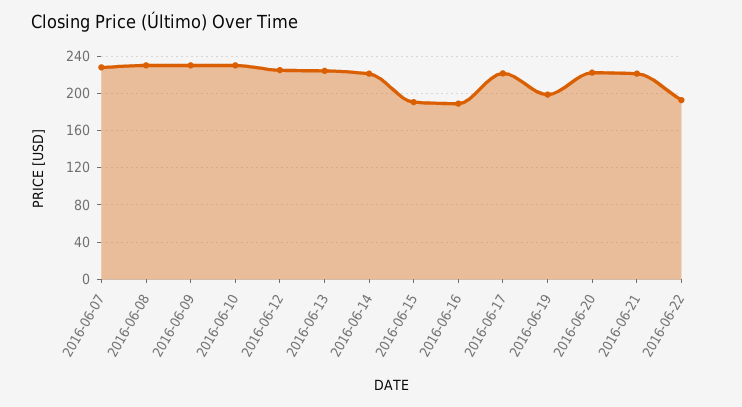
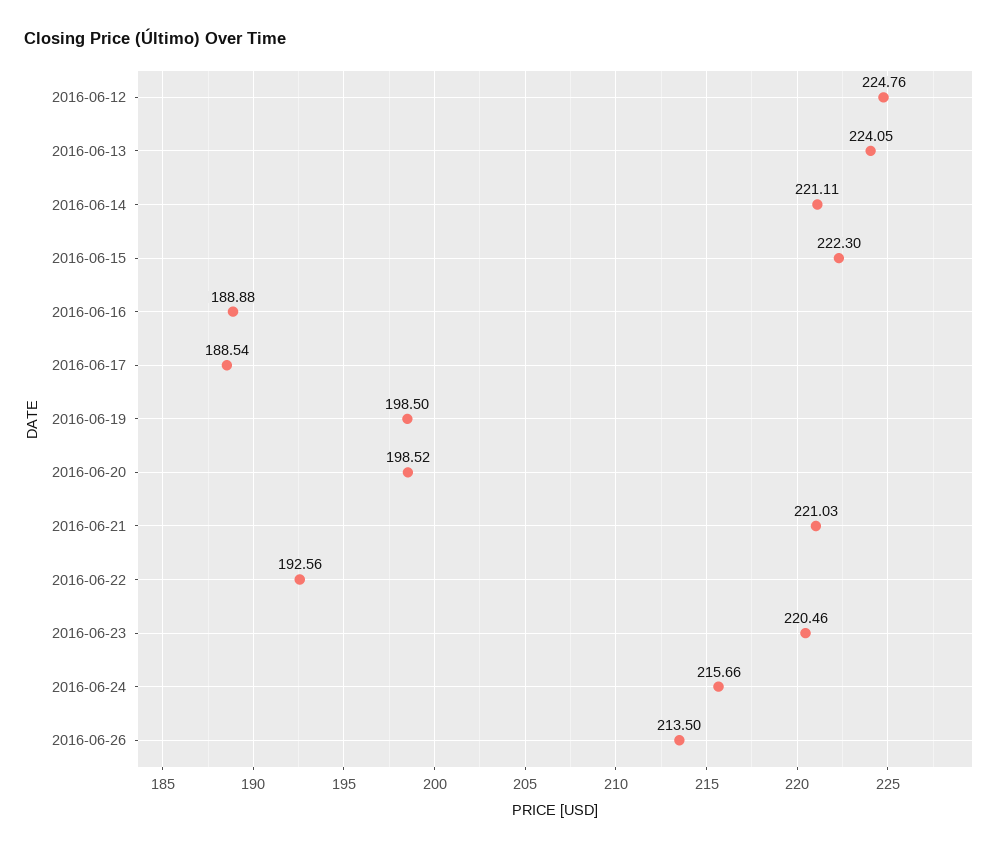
2016-06-07: 230 -> none
2016-06-08: 230 -> none
2016-06-09: 230 -> none
2016-06-10: 230 -> none
2016-06-15: 190 -> 222.3
2016-06-17: 220 -> 188.54
2016-06-20: 220 -> 198.52
2016-06-23: none -> 220.46
2016-06-24: none -> 215.66
2016-06-26: none -> 213.5

